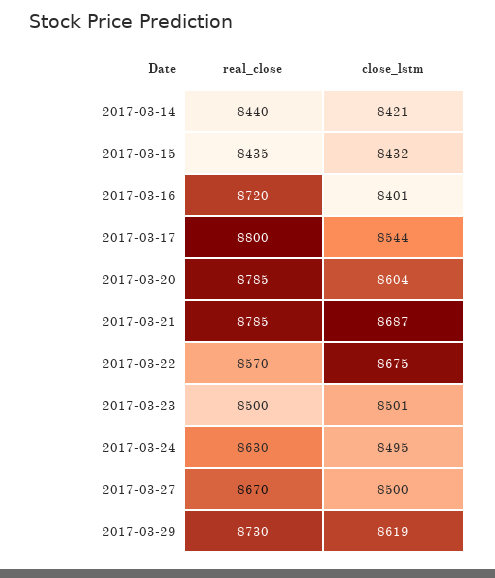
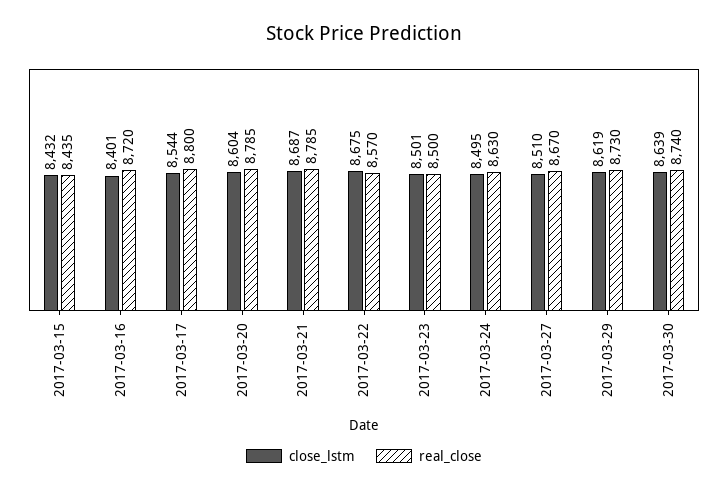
real_close, 2017-03-14: 8440 -> none
close_lstm, 2017-03-14: 8421 -> none
close_lstm, 2017-03-27: 8500 -> 8510
close_lstm, 2017-03-30: none -> 8639
real_close, 2017-03-30: none -> 8740

